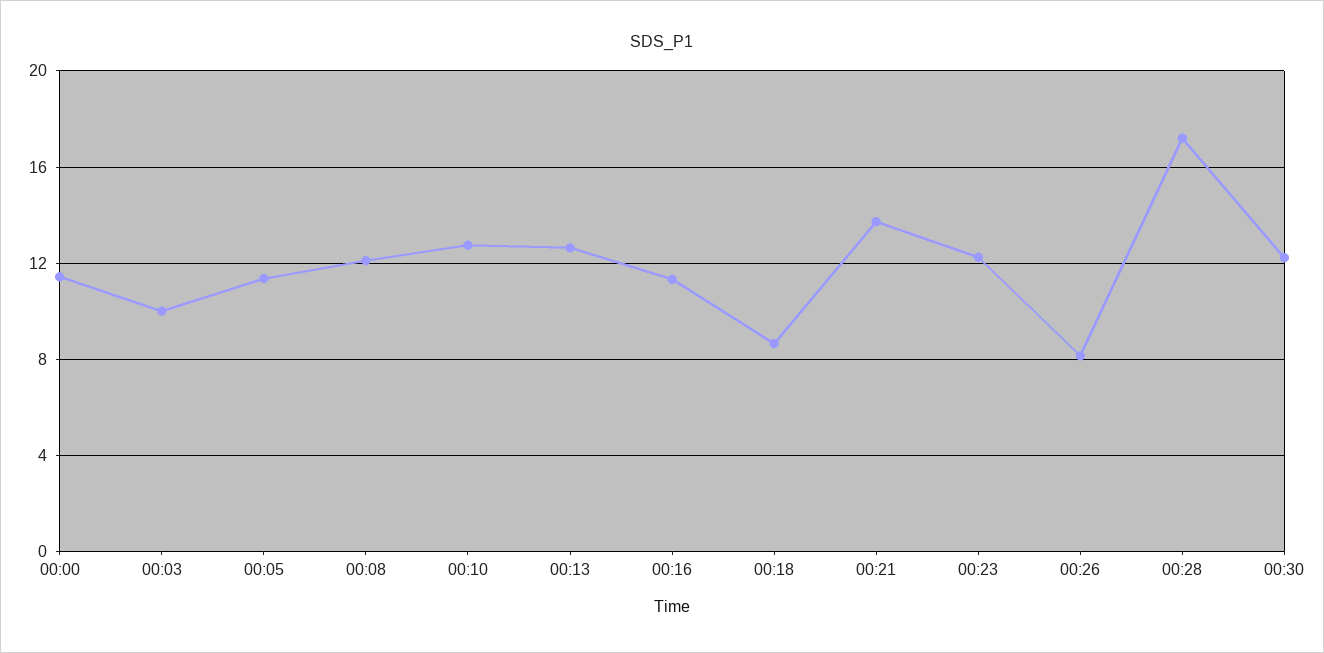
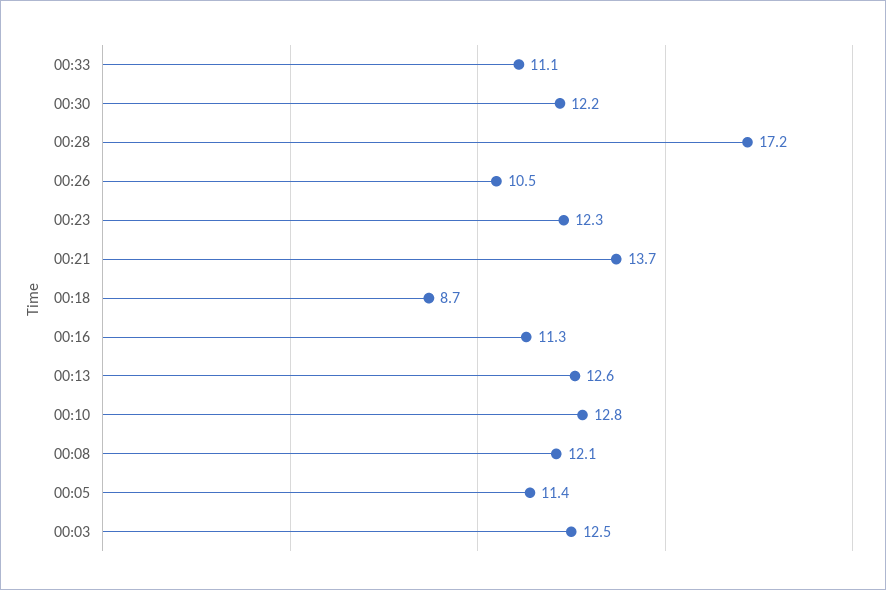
00:00: 11.5 -> none
00:03: 10 -> 12.5
00:26: 8 -> 10.5
00:33: none -> 11.1

